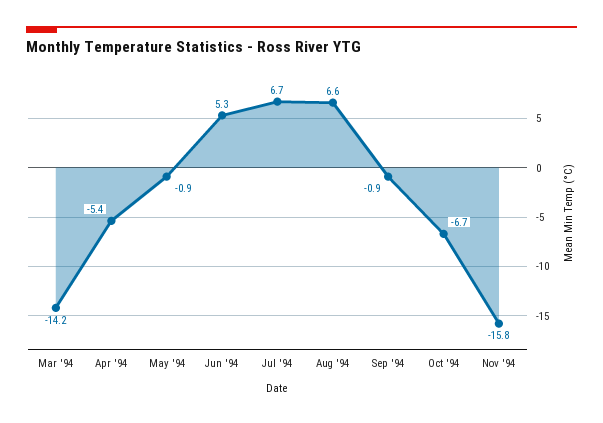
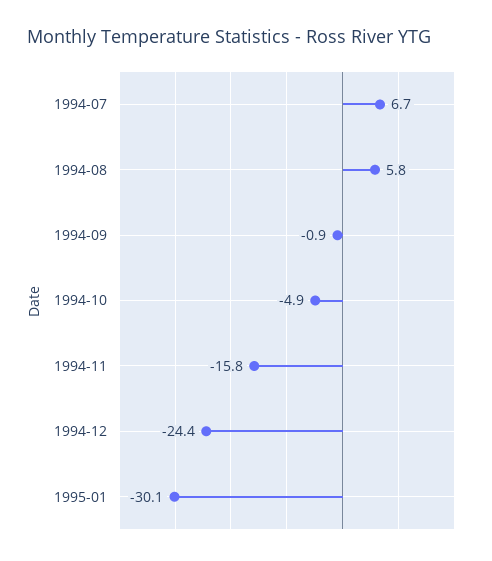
Mar '94: -14.2 -> none
Apr '94: -5.4 -> none
May '94: -0.9 -> none
Jun '94: 5.3 -> none
Aug '94: 6.6 -> 5.8
Oct '94: -6.7 -> -4.9
1994-12: none -> -24.4
1995-01: none -> -30.1

